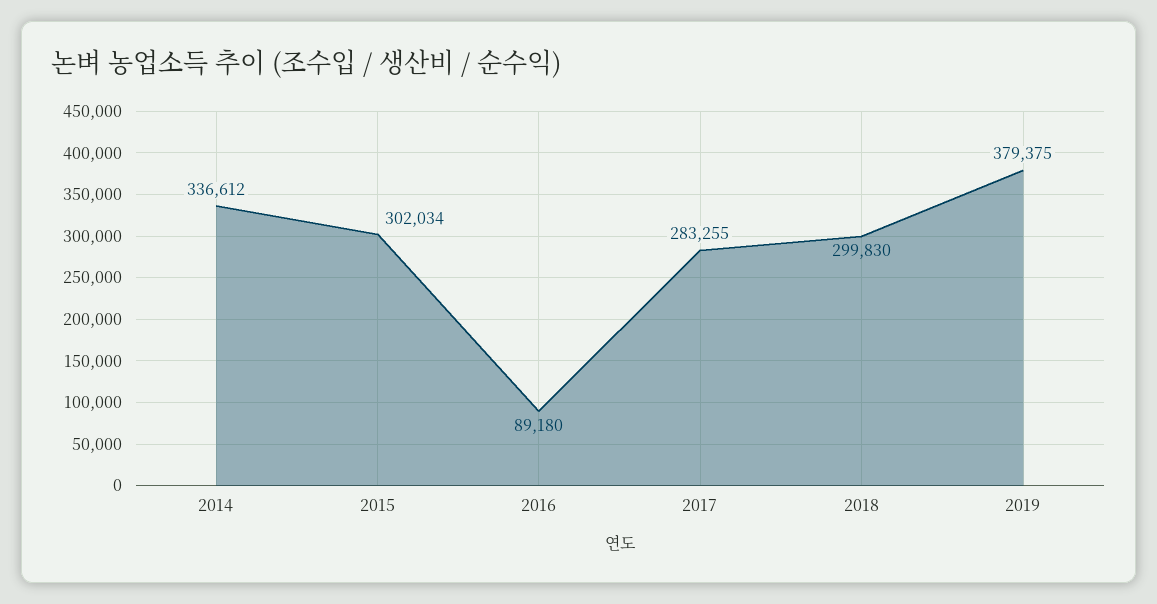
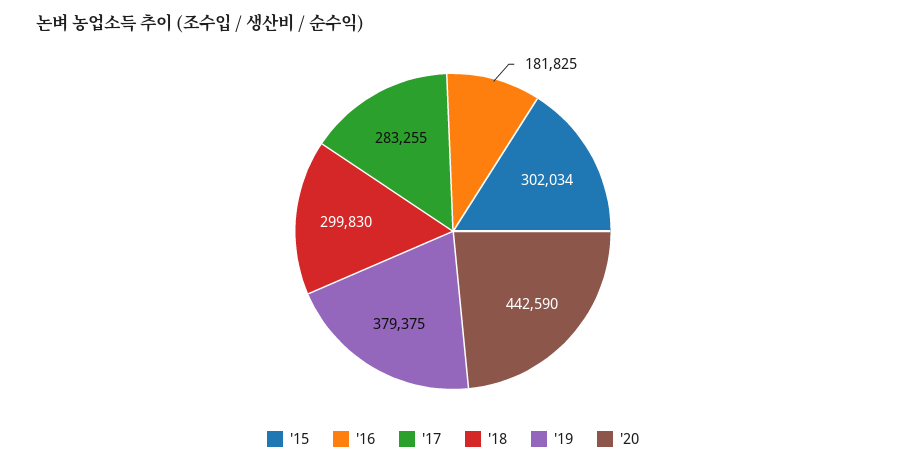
2014: 336612 -> none
2016: 89180 -> 181825
'20: none -> 442590

